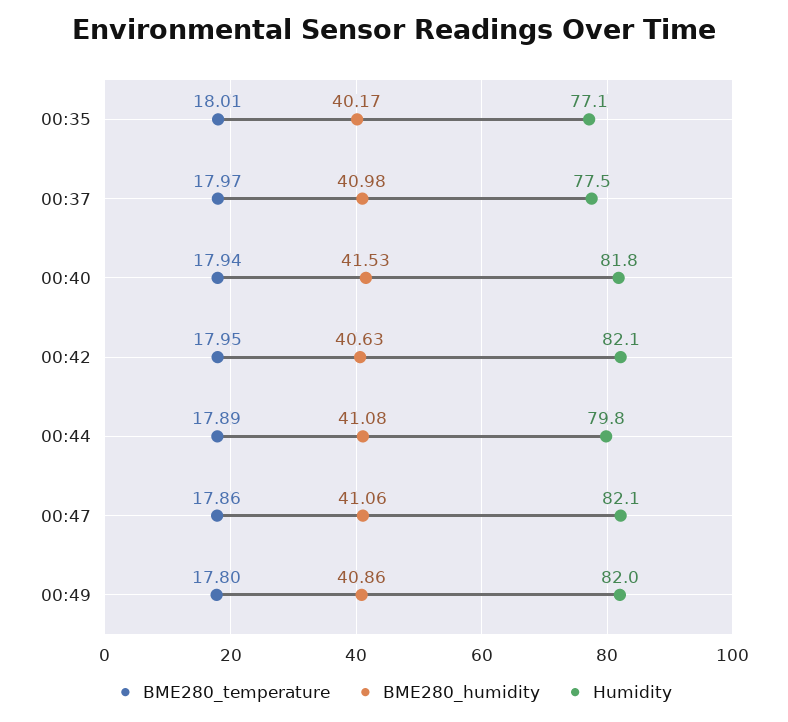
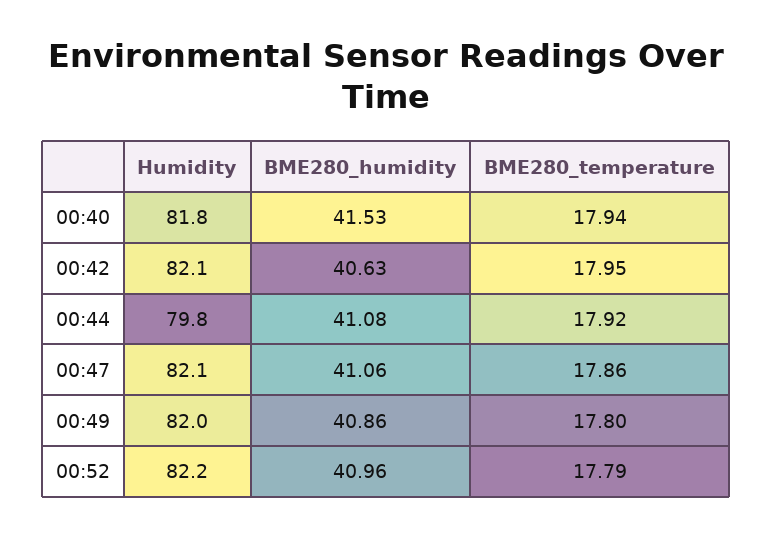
BME280_temperature, 00:35: 18.01 -> none
BME280_humidity, 00:35: 40.17 -> none
Humidity, 00:35: 77.1 -> none
BME280_temperature, 00:37: 17.97 -> none
BME280_humidity, 00:37: 40.98 -> none
Humidity, 00:37: 77.5 -> none
BME280_temperature, 00:44: 17.89 -> 17.92
Humidity, 00:52: none -> 82.2
BME280_humidity, 00:52: none -> 40.96
BME280_temperature, 00:52: none -> 17.79

